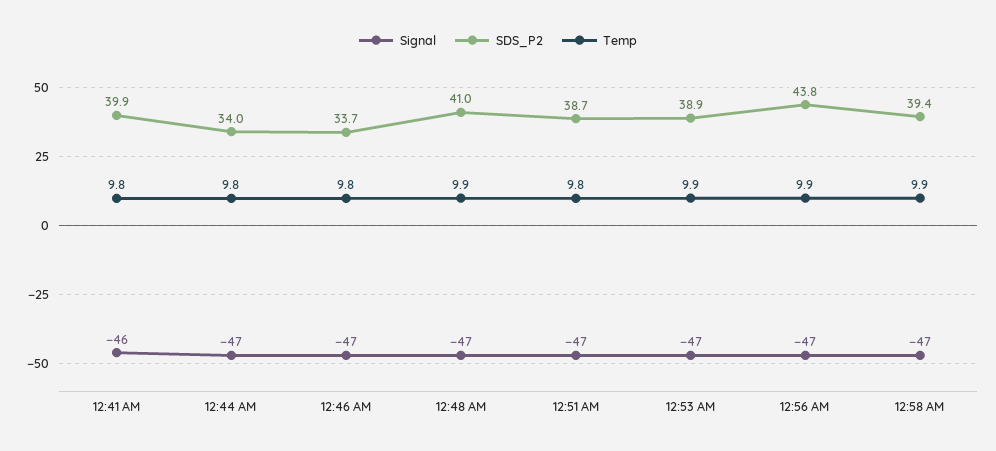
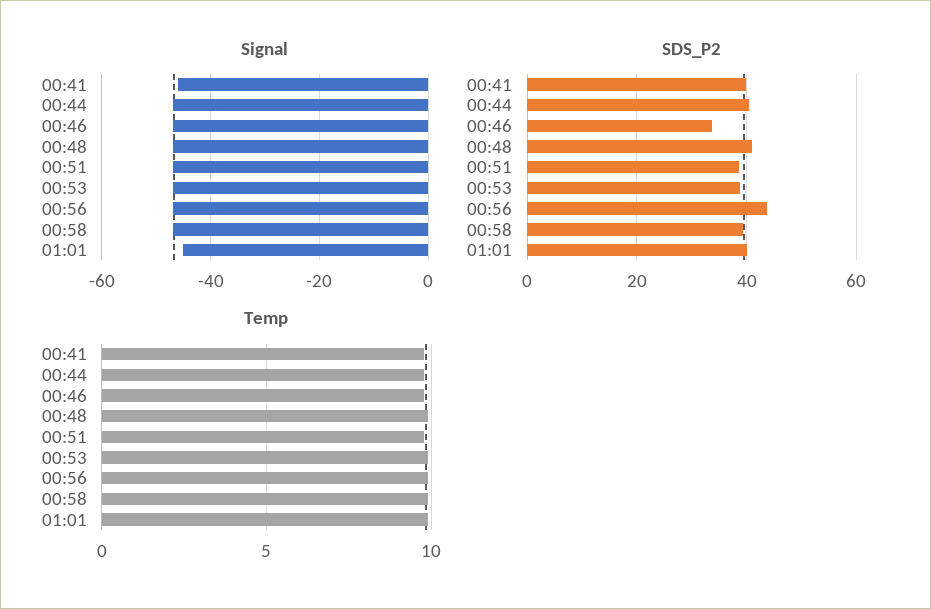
SDS_P2, 12:44 AM: 34 -> 40
Signal, 01:01: none -> -45
SDS_P2, 01:01: none -> 40
Temp, 01:01: none -> 10

